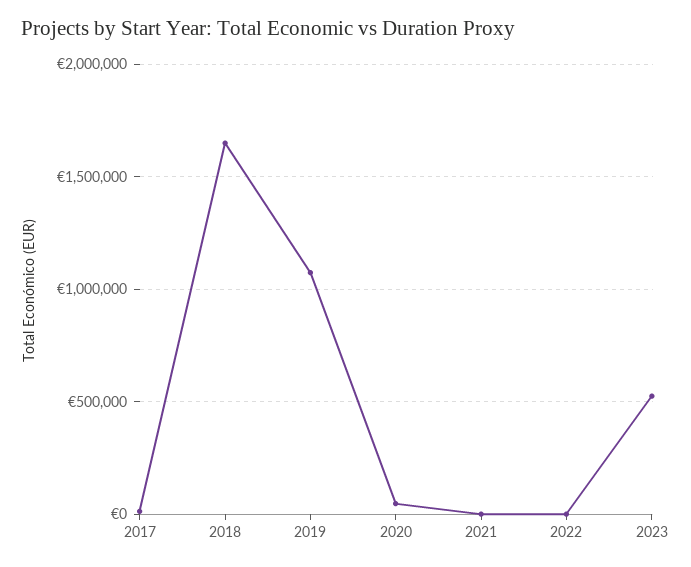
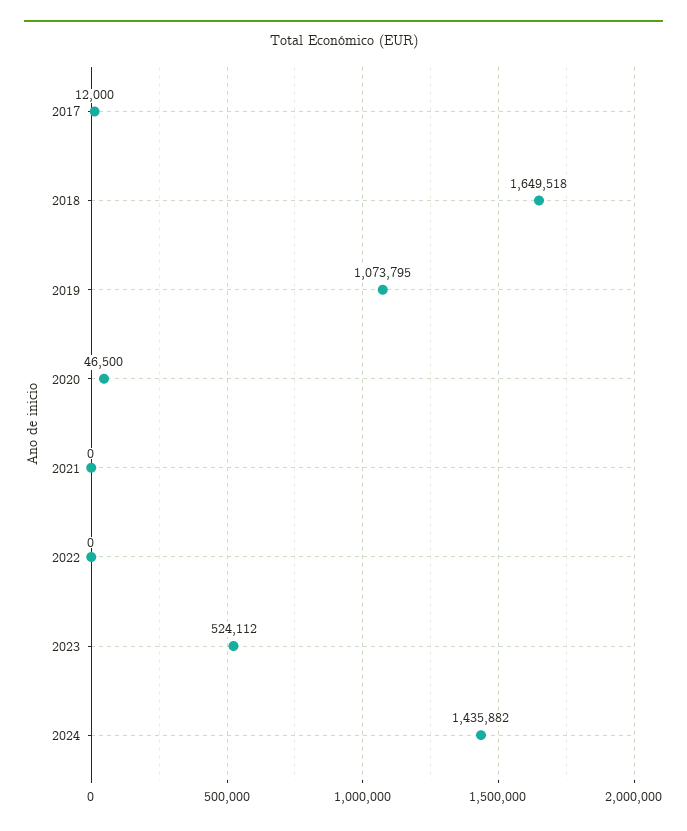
2024: none -> 1435882

